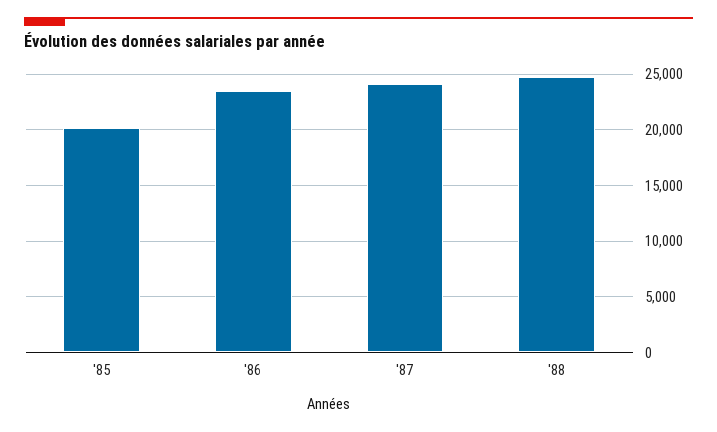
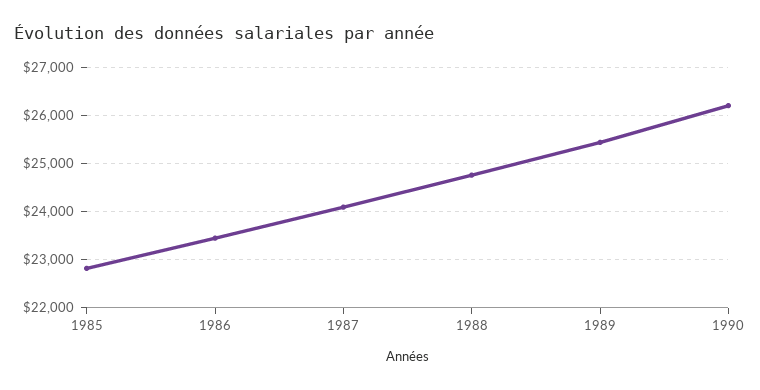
'85: 20000 -> 22800
1989: none -> 25400
1990: none -> 26200

